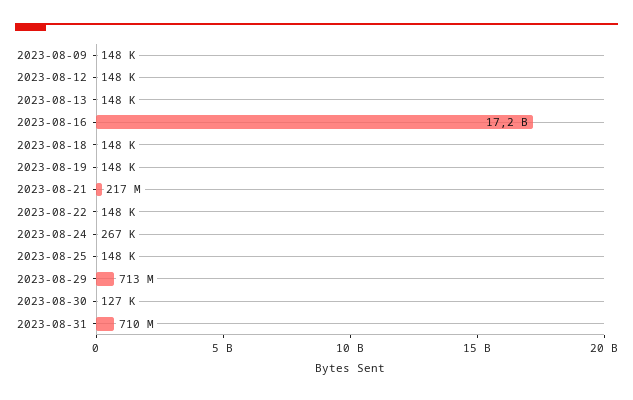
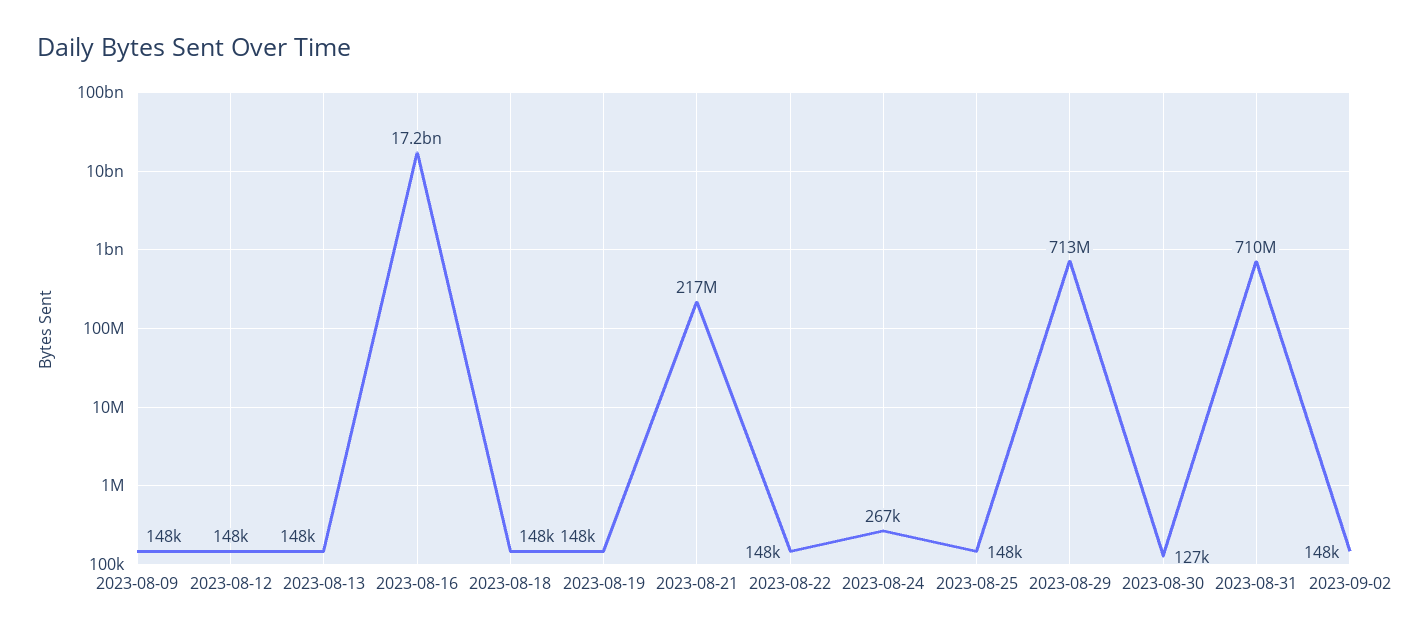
2023-09-02: none -> 148000

